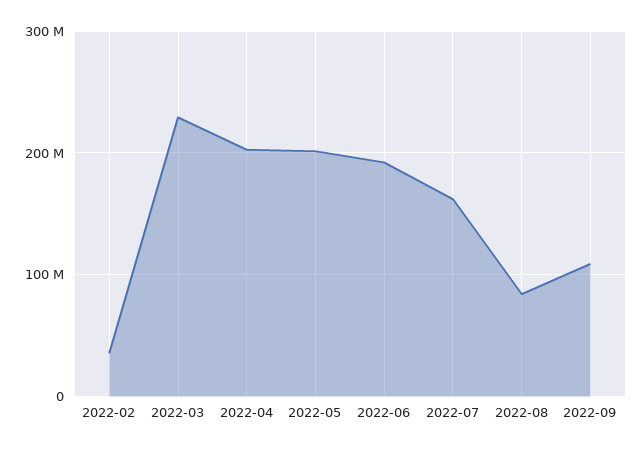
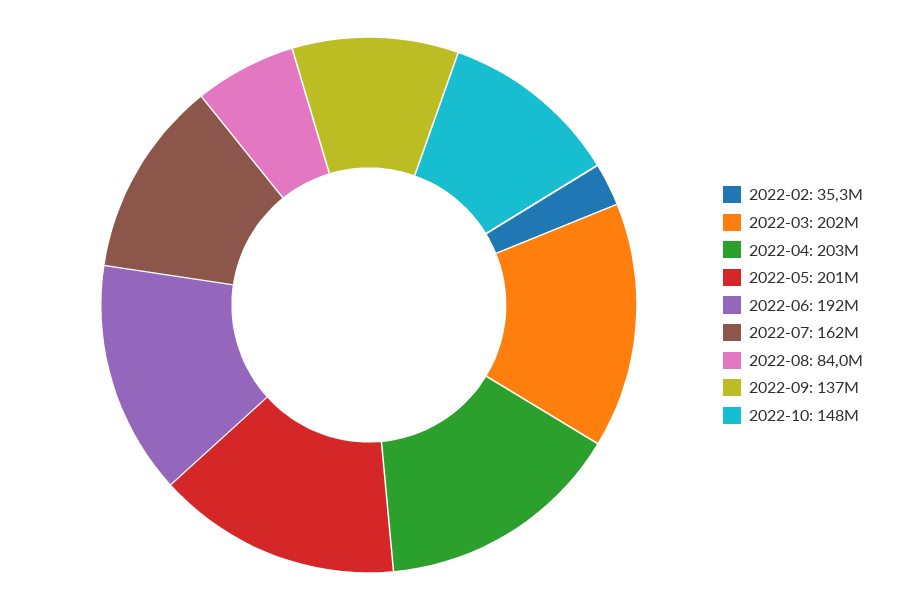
2022-03: 230000000 -> 202000000
2022-09: 110000000 -> 137000000
2022-10: none -> 148000000

